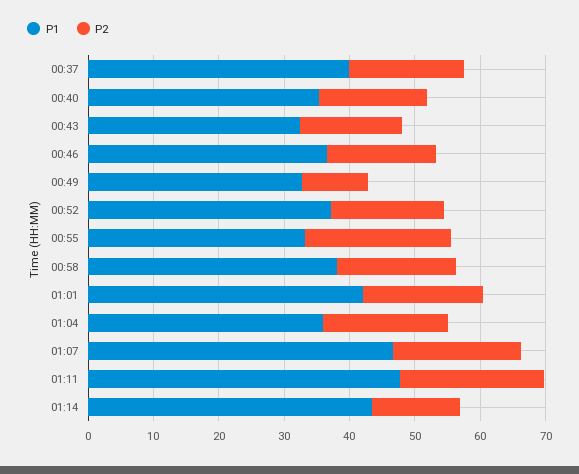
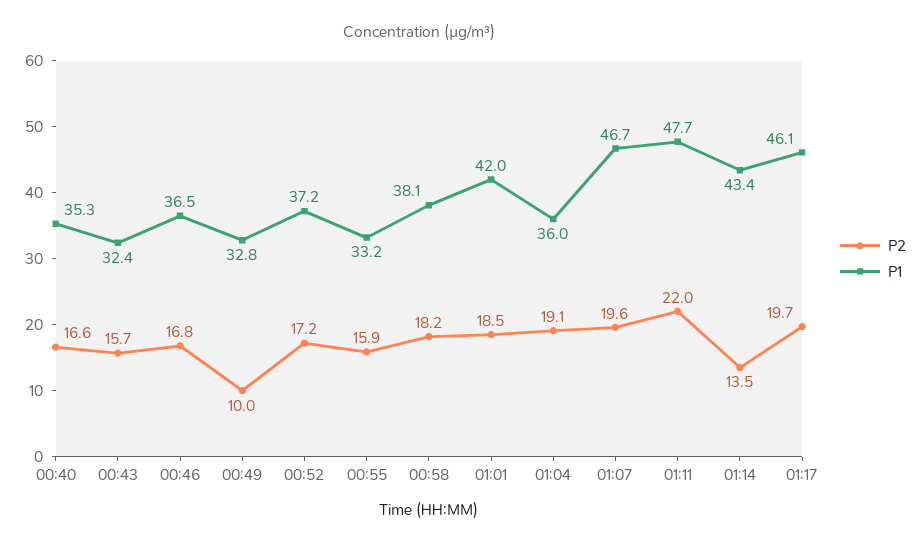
P1, 00:37: 40 -> none
P2, 00:37: 18 -> none
P2, 00:55: 22 -> 15.9
P2, 01:17: none -> 19.7
P1, 01:17: none -> 46.1

